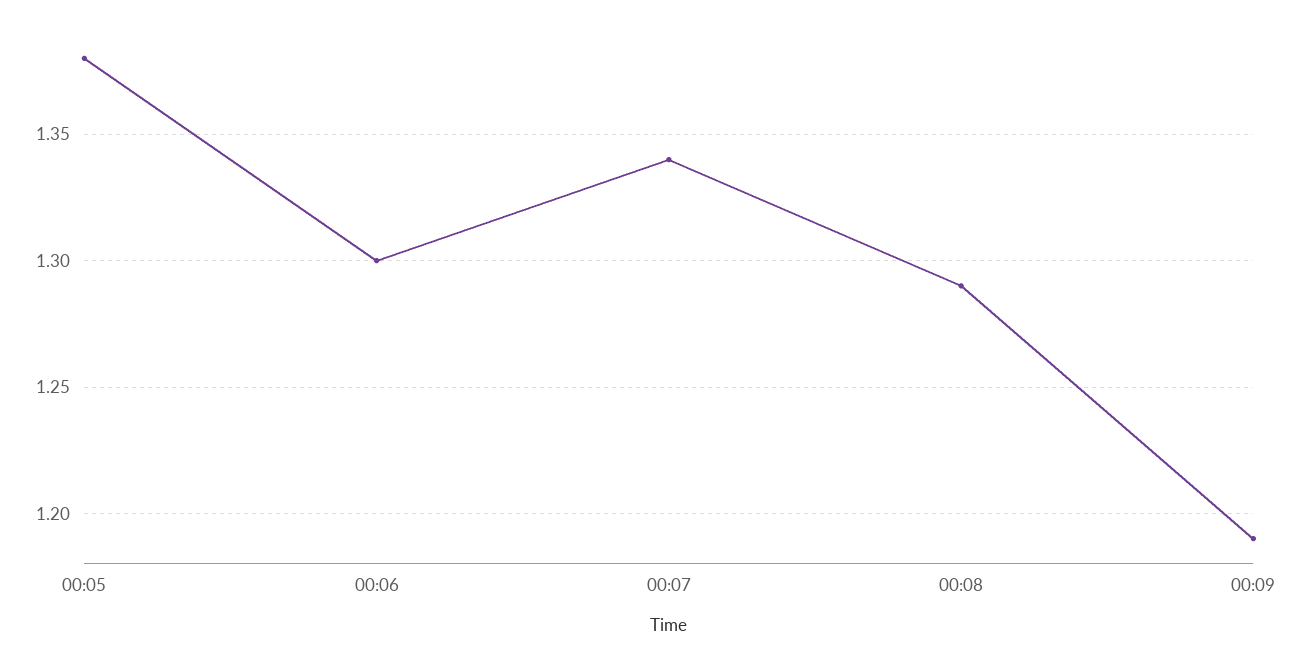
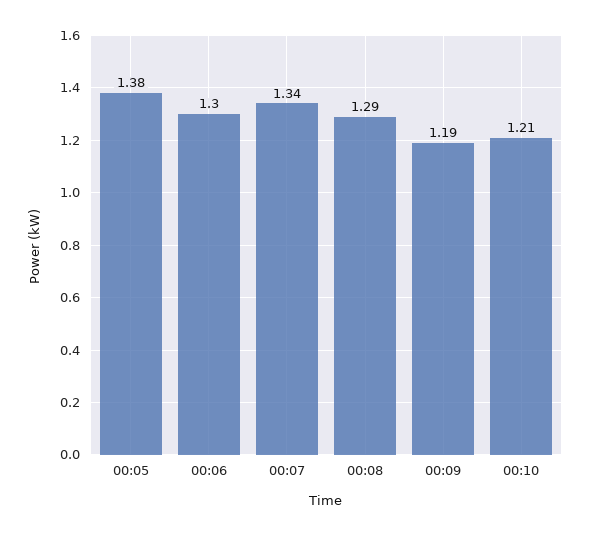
00:10: none -> 1.21

